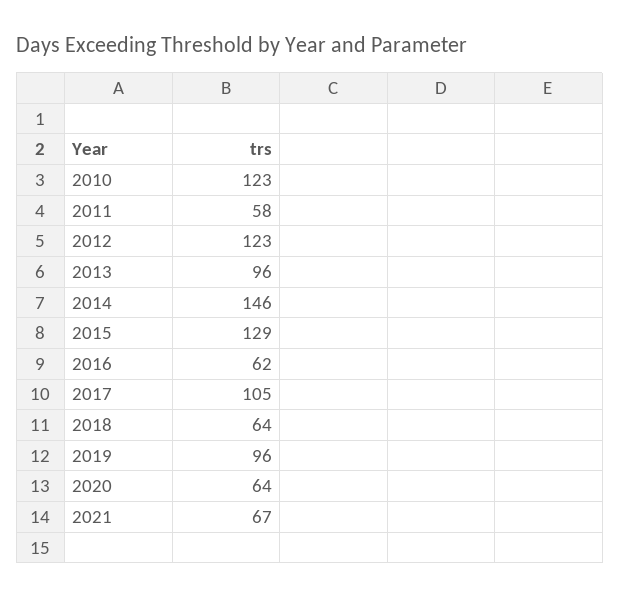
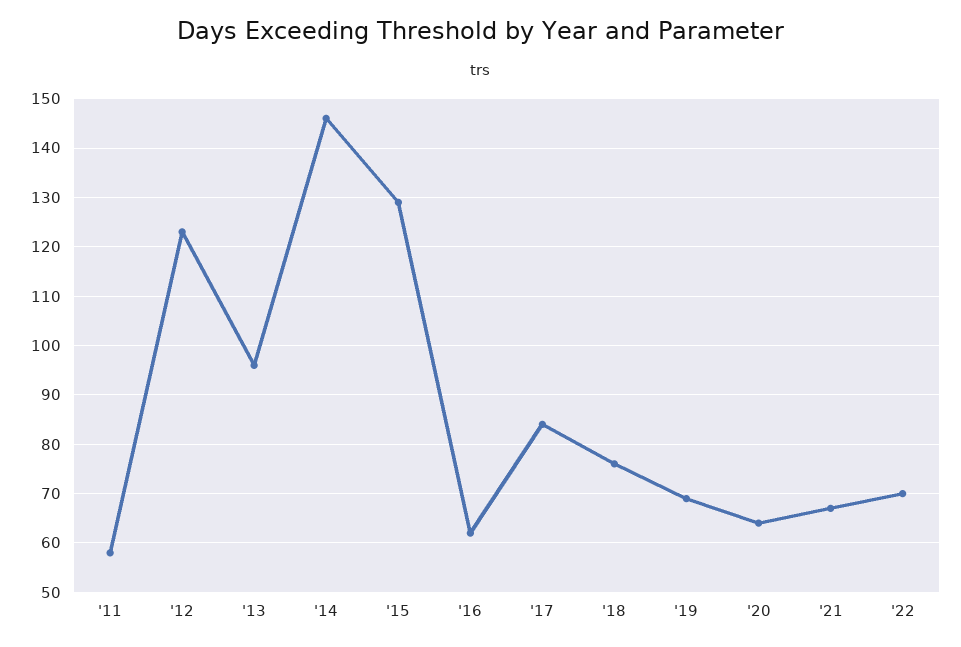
2010: 123 -> none
2017: 105 -> 85
2018: 64 -> 75
2019: 96 -> 70
'22: none -> 70

